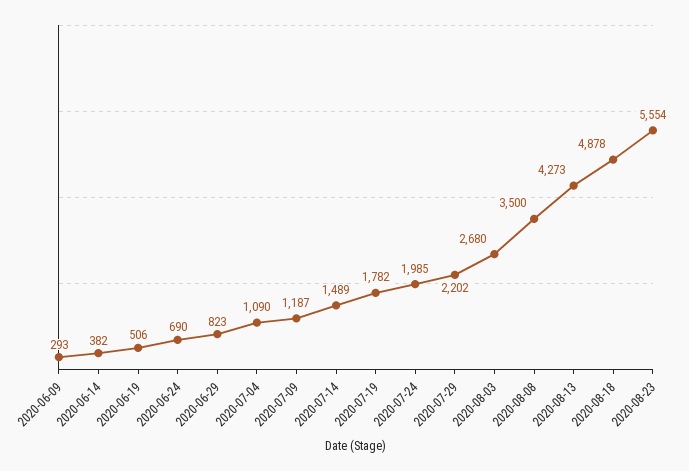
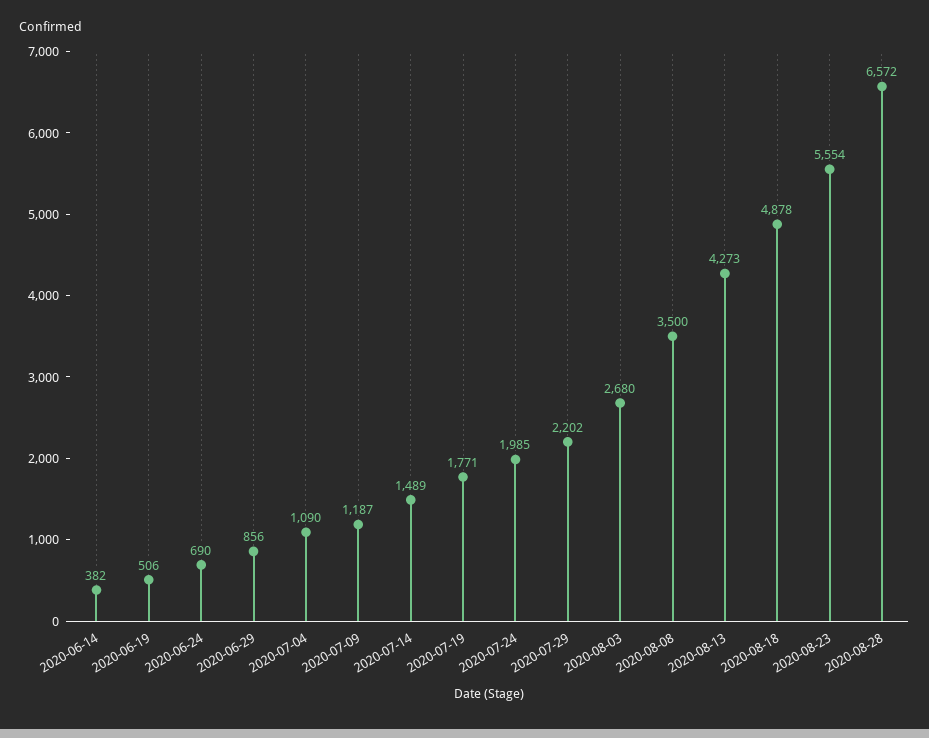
2020-06-09: 293 -> none
2020-06-29: 823 -> 856
2020-07-19: 1782 -> 1771
2020-08-28: none -> 6572

